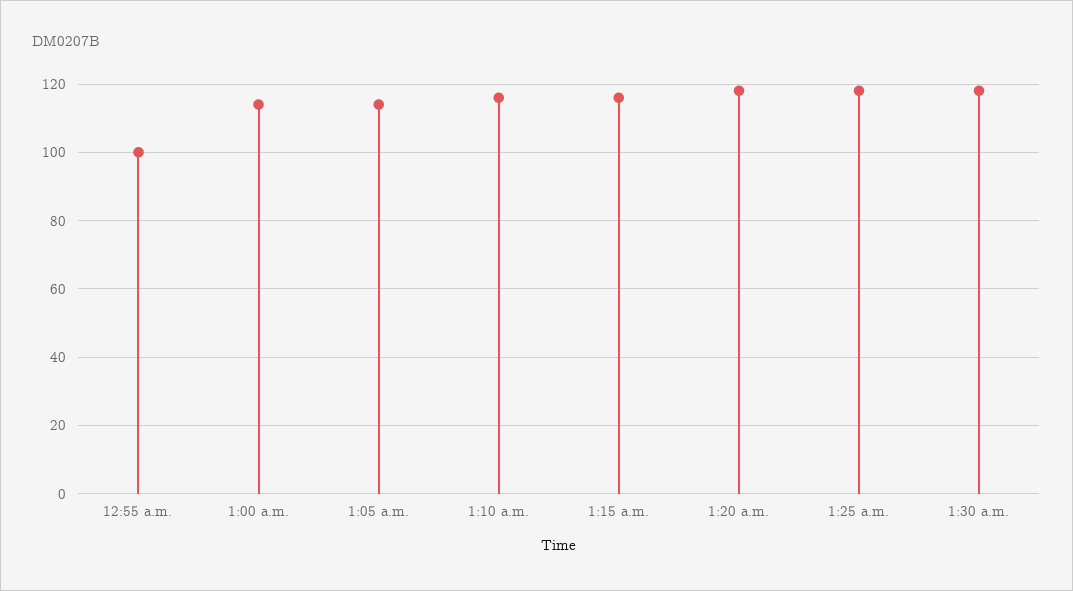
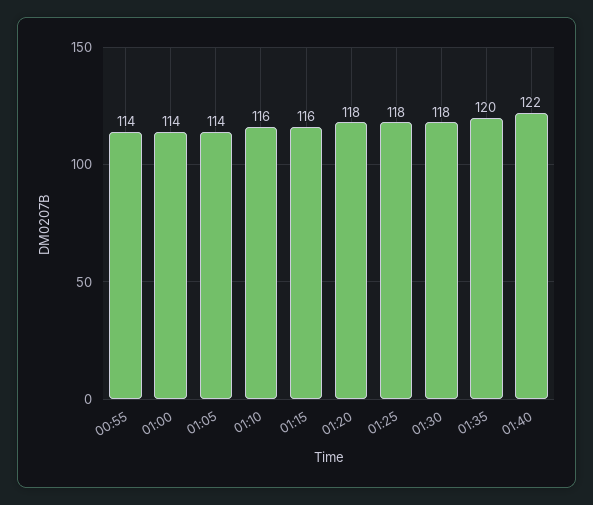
12:55 a.m.: 100 -> 114
01:35: none -> 120
01:40: none -> 122

